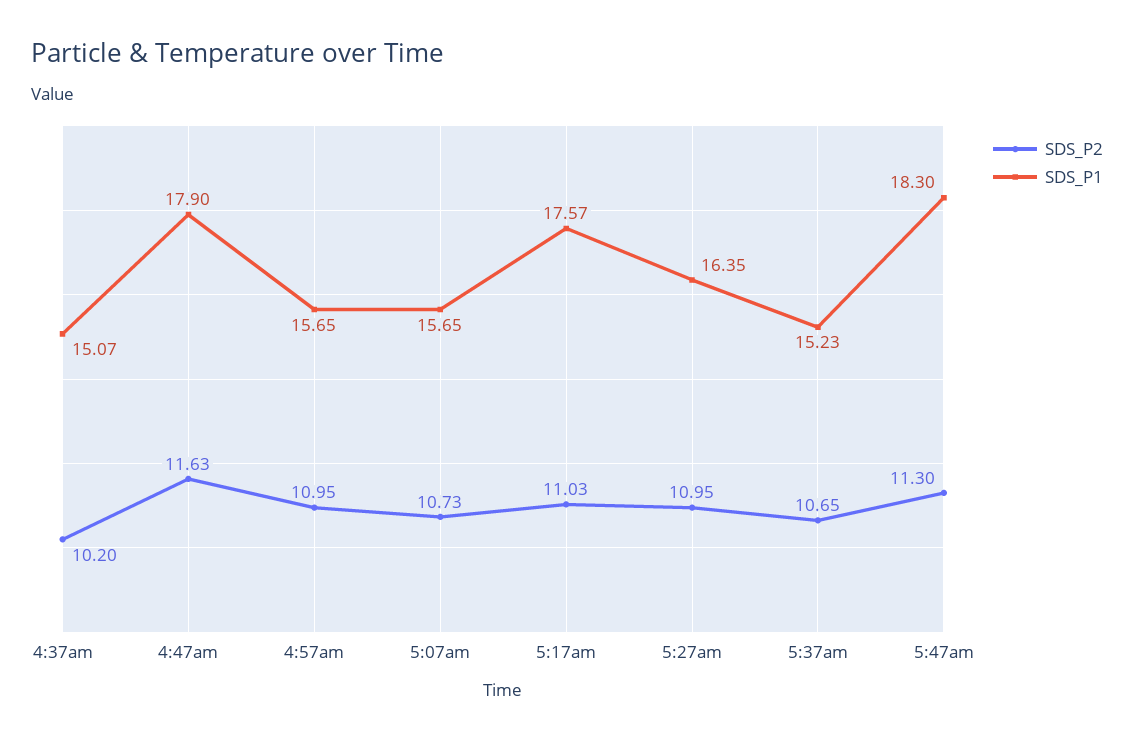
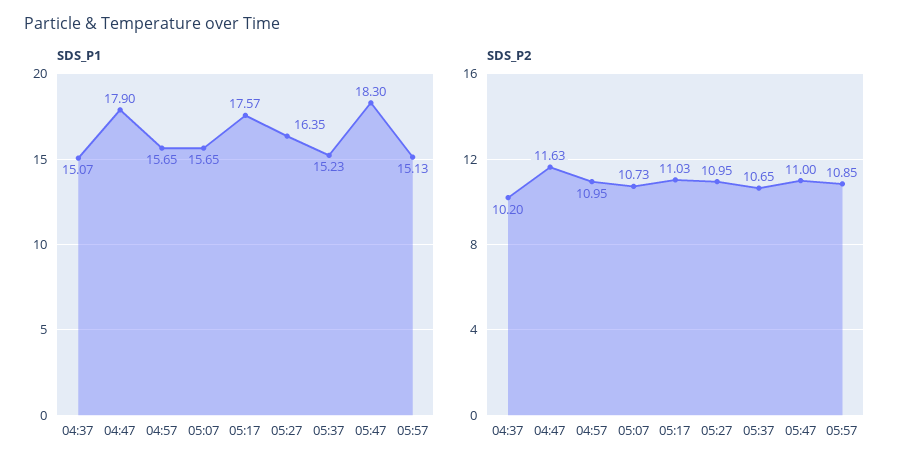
SDS_P2, 5:47am: 11.3 -> 11
SDS_P1, 05:57: none -> 15.13
SDS_P2, 05:57: none -> 10.85

